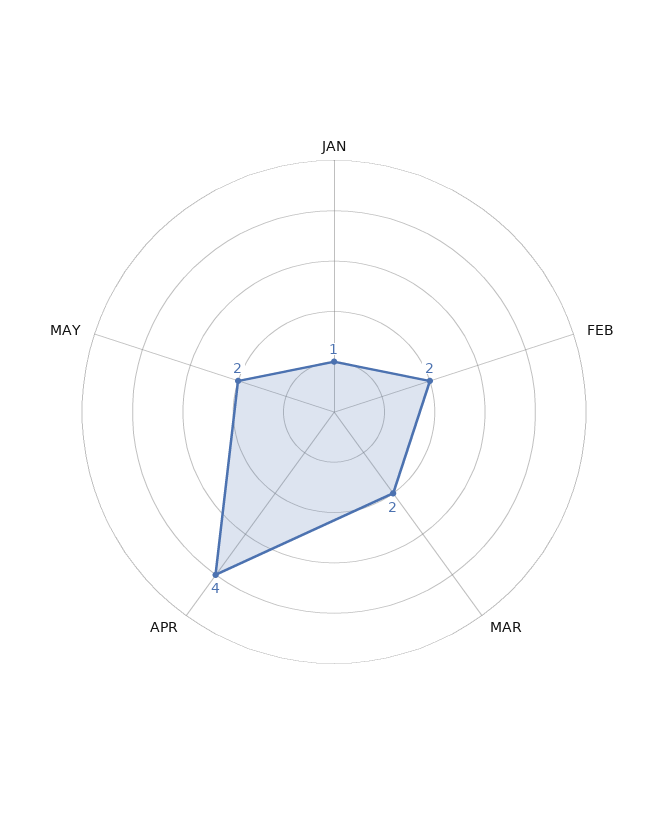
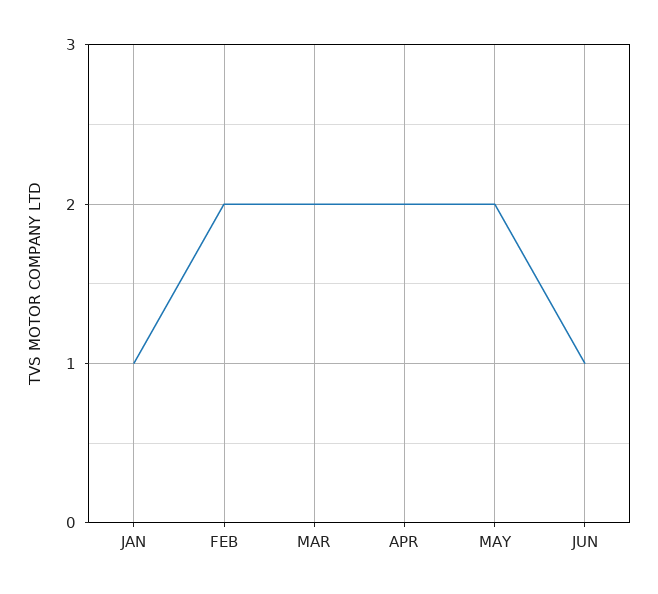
APR: 4 -> 2
JUN: none -> 1

